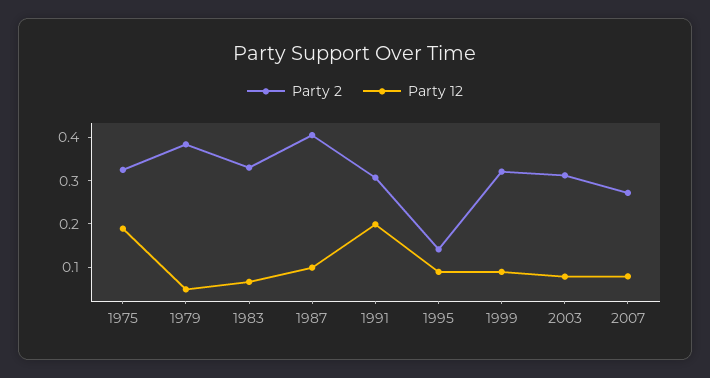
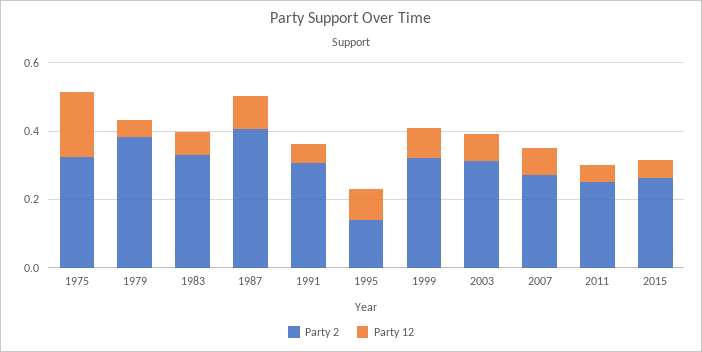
Party 12, 1991: 0.2 -> 0.05
Party 2, 2011: none -> 0.25
Party 12, 2011: none -> 0.05
Party 2, 2015: none -> 0.25
Party 12, 2015: none -> 0.05

